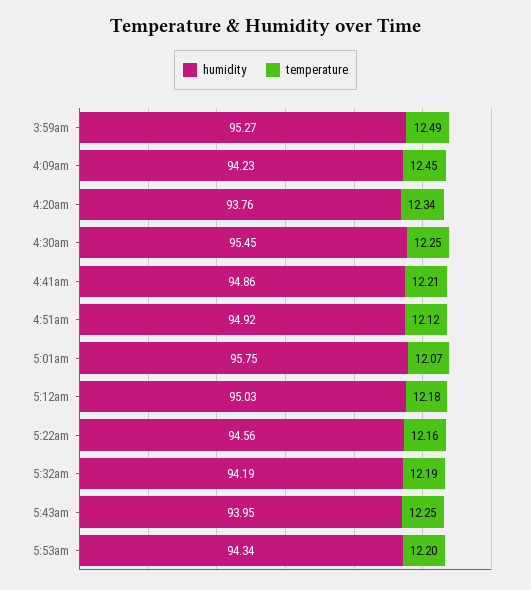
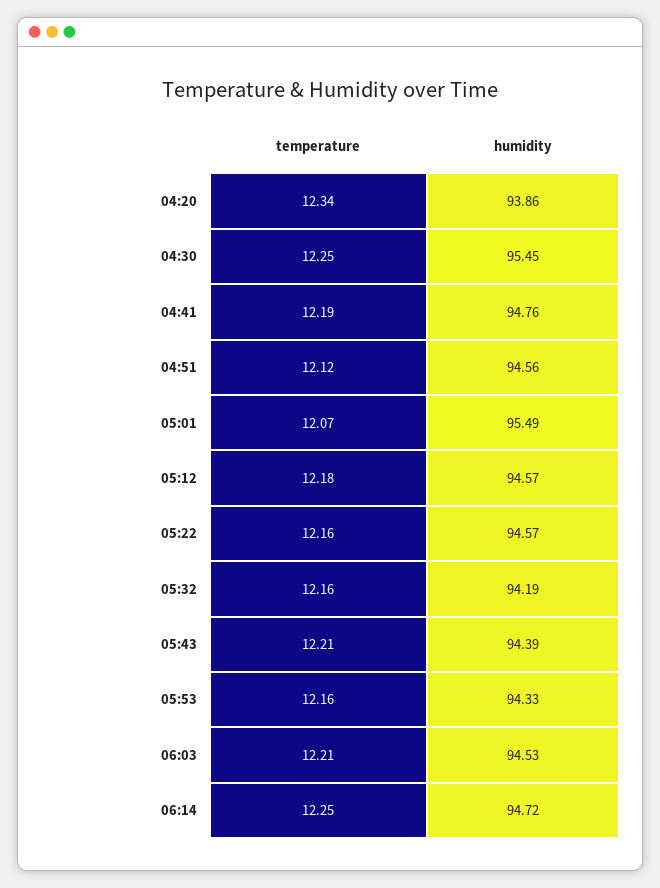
humidity, 3:59am: 95.27 -> none
temperature, 3:59am: 12.49 -> none
humidity, 4:09am: 94.23 -> none
temperature, 4:09am: 12.45 -> none
humidity, 4:20am: 93.76 -> 93.86
humidity, 4:41am: 94.86 -> 94.76
temperature, 4:41am: 12.21 -> 12.19
humidity, 4:51am: 94.92 -> 94.56
humidity, 5:01am: 95.75 -> 95.49
humidity, 5:12am: 95.03 -> 94.57
humidity, 5:22am: 94.56 -> 94.57
temperature, 5:32am: 12.19 -> 12.16
humidity, 5:43am: 93.95 -> 94.39
temperature, 5:43am: 12.25 -> 12.21
humidity, 5:53am: 94.34 -> 94.33
temperature, 5:53am: 12.2 -> 12.16
temperature, 06:03: none -> 12.21
humidity, 06:03: none -> 94.53
temperature, 06:14: none -> 12.25
humidity, 06:14: none -> 94.72

